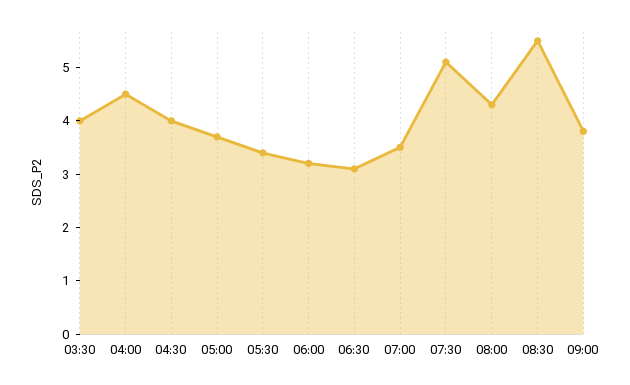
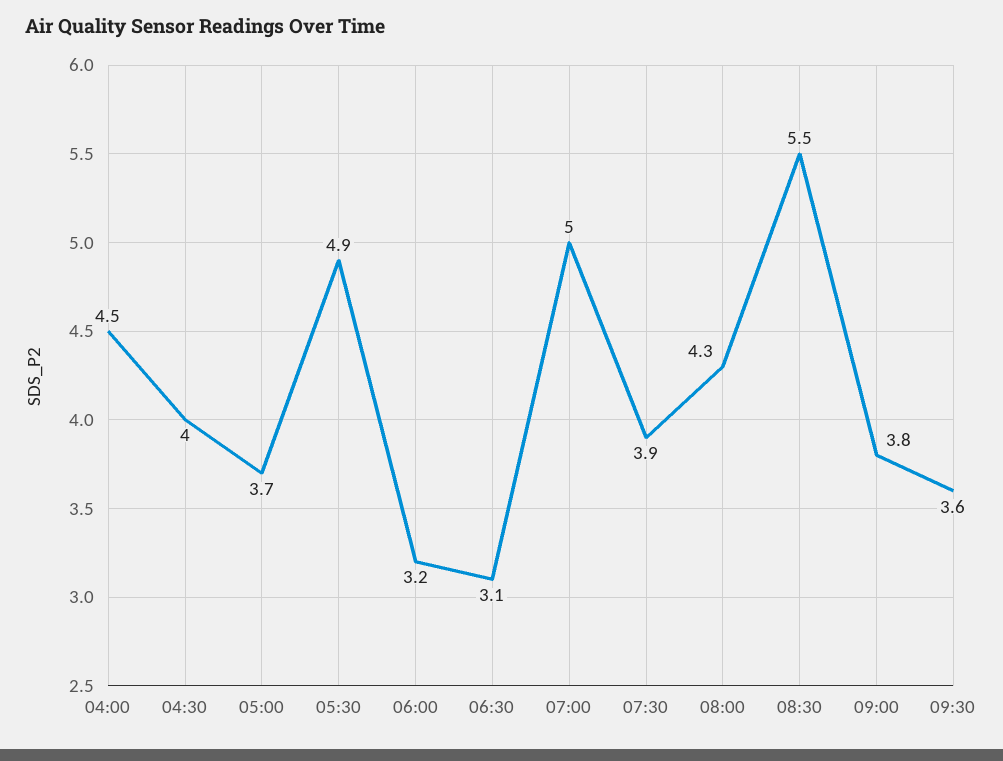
03:30: 4 -> none
05:30: 3.5 -> 4.9
07:00: 3.5 -> 5
07:30: 5 -> 3.9
09:30: none -> 3.6

